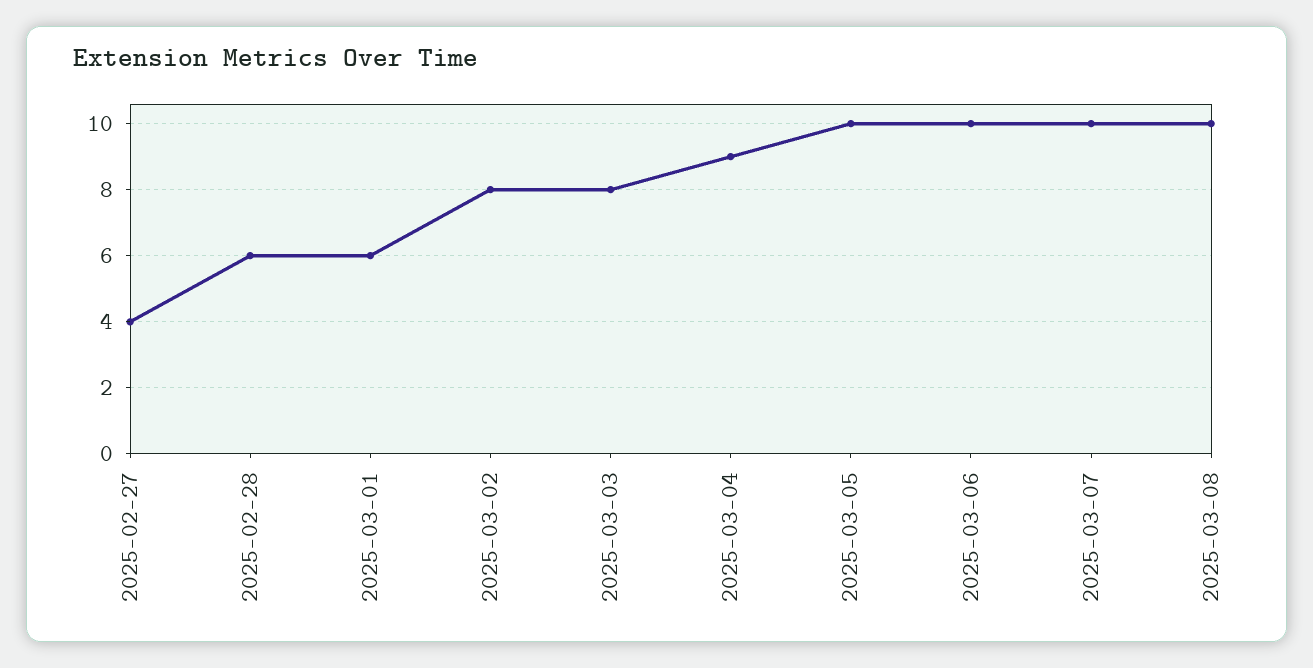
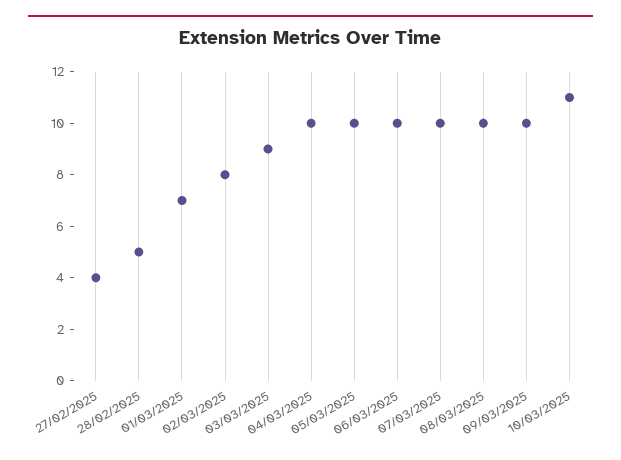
2025-02-28: 6 -> 5
2025-03-01: 6 -> 7
2025-03-03: 8 -> 9
2025-03-04: 9 -> 10
09/03/2025: none -> 10
10/03/2025: none -> 11

